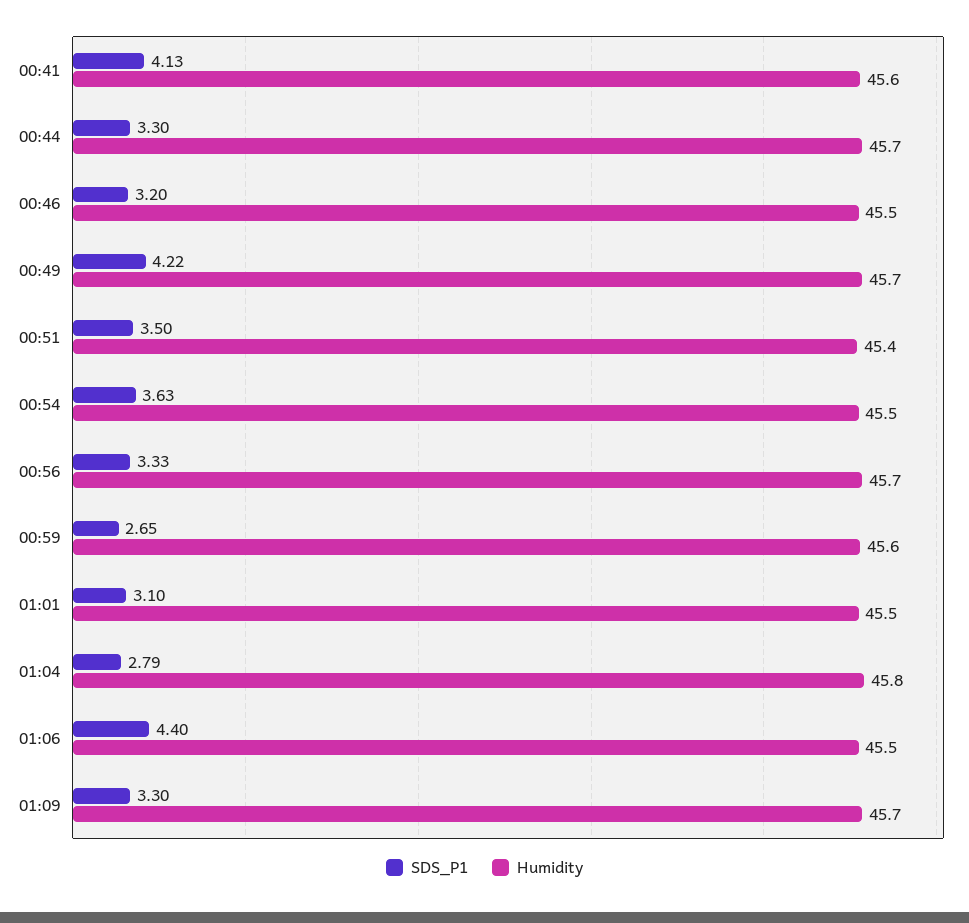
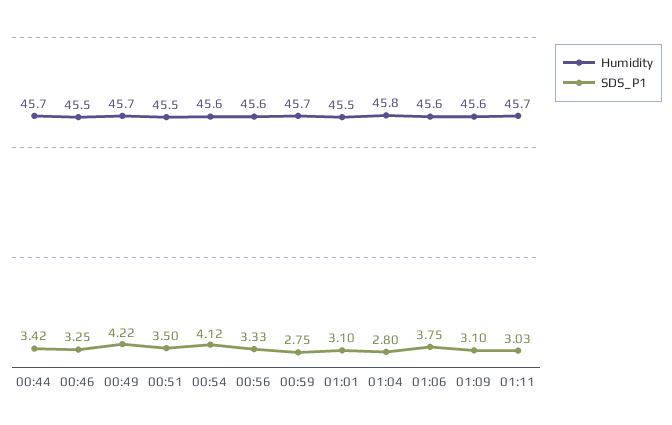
SDS_P1, 00:41: 4.13 -> none
Humidity, 00:41: 45.6 -> none
SDS_P1, 00:44: 3.3 -> 3.42
SDS_P1, 00:46: 3.2 -> 3.25
Humidity, 00:51: 45.4 -> 45.5
SDS_P1, 00:54: 3.63 -> 4.12
Humidity, 00:54: 45.5 -> 45.6
Humidity, 00:56: 45.7 -> 45.6
SDS_P1, 00:59: 2.65 -> 2.75
Humidity, 00:59: 45.6 -> 45.7
SDS_P1, 01:04: 2.79 -> 2.8
SDS_P1, 01:06: 4.4 -> 3.75
Humidity, 01:06: 45.5 -> 45.6
SDS_P1, 01:09: 3.3 -> 3.1
Humidity, 01:09: 45.7 -> 45.6
Humidity, 01:11: none -> 45.7
SDS_P1, 01:11: none -> 3.03

